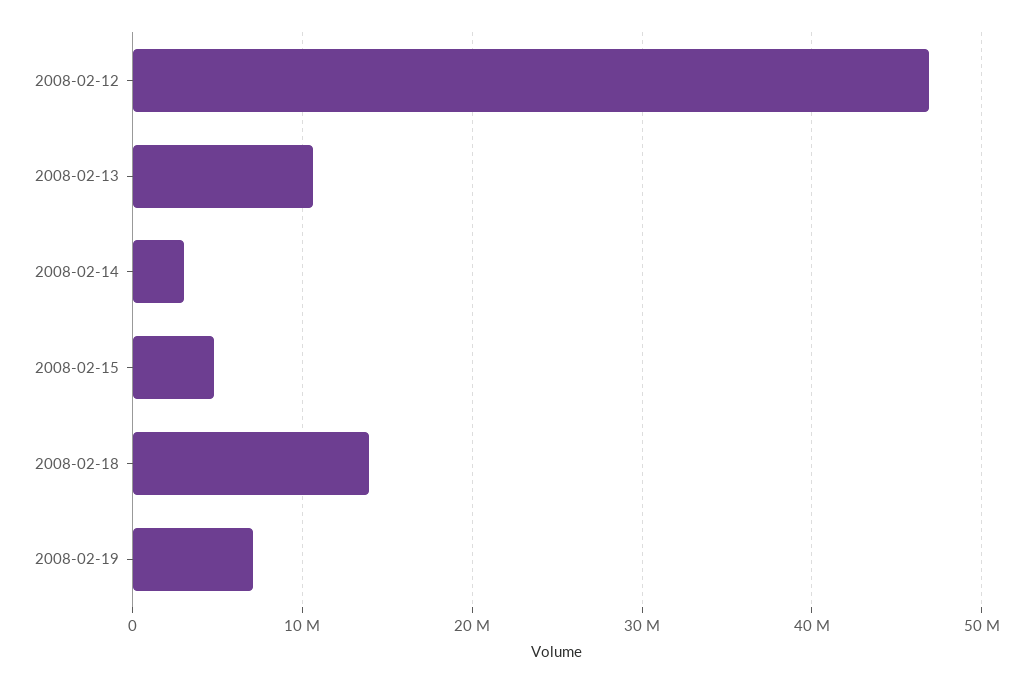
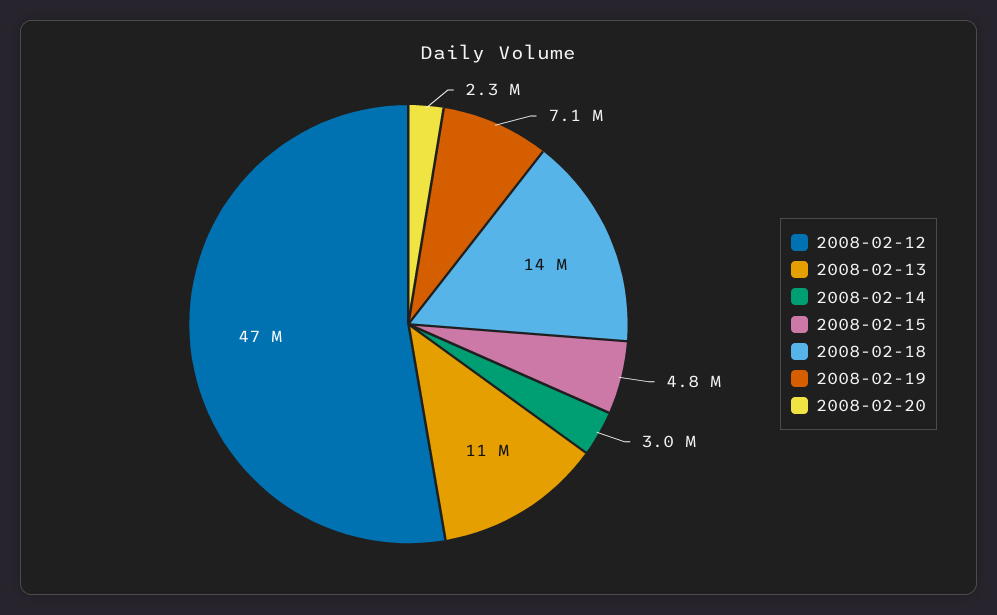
2008-02-20: none -> 2300000

